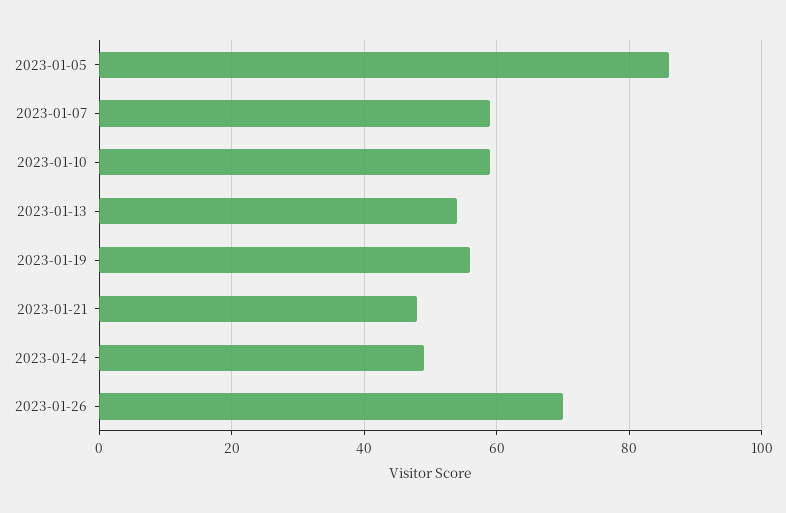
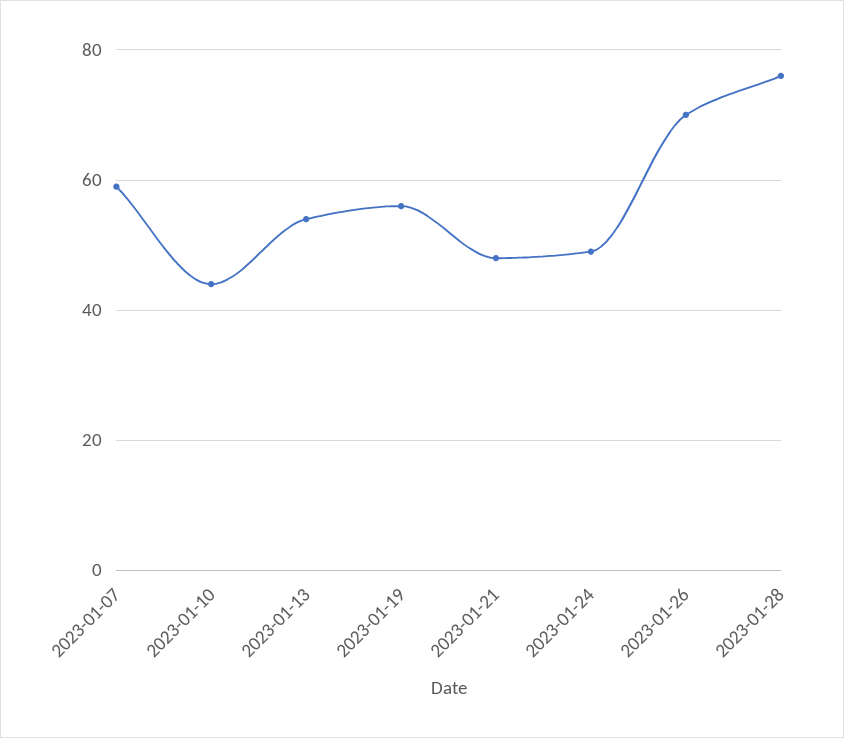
2023-01-05: 85 -> none
2023-01-10: 60 -> 45
2023-01-28: none -> 75

